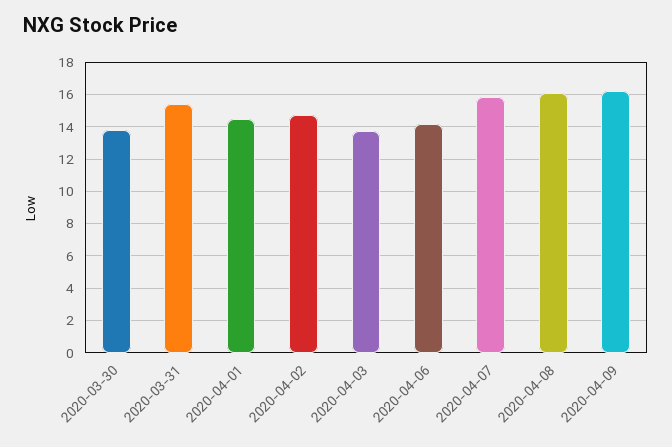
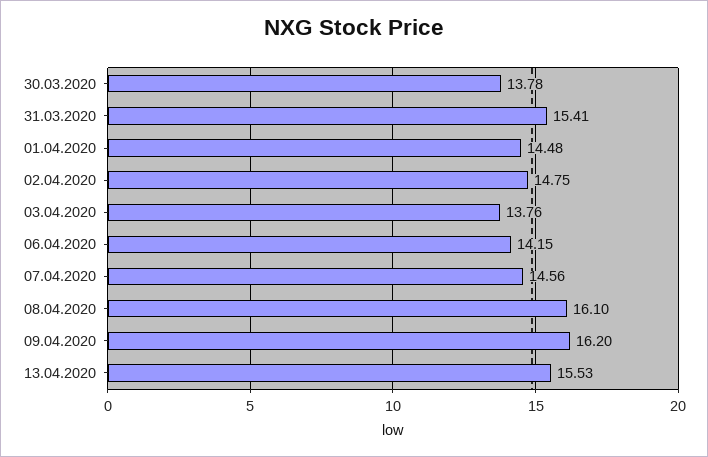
2020-04-07: 16 -> 14.56
13.04.2020: none -> 15.53

